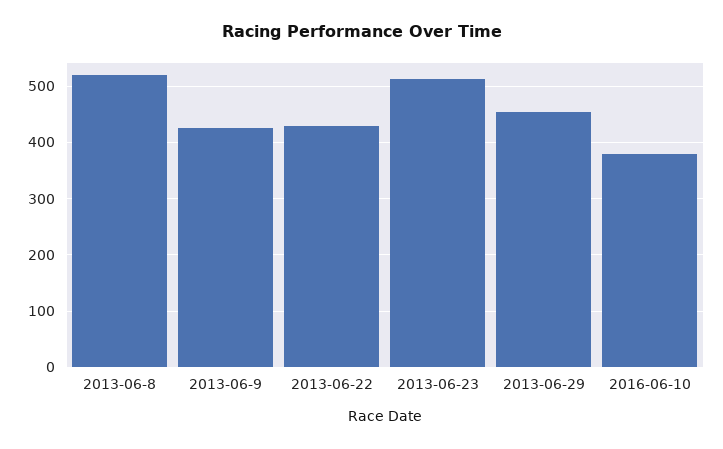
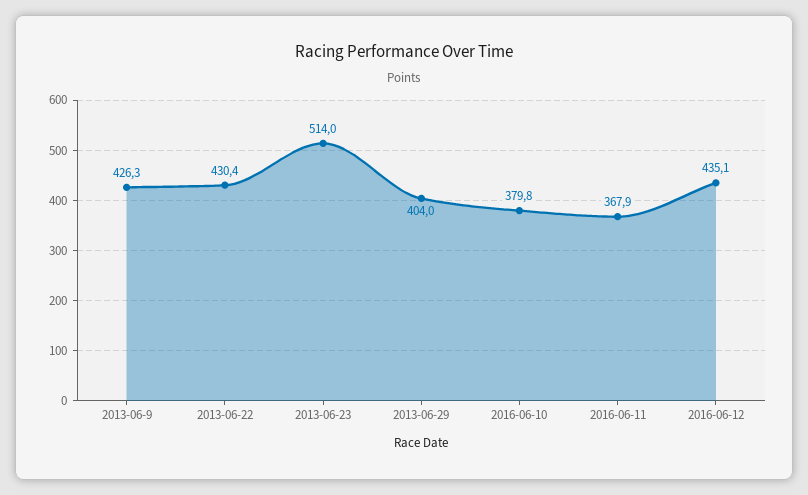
2013-06-8: 520 -> none
2013-06-29: 460 -> 404
2016-06-11: none -> 367.9
2016-06-12: none -> 435.1

